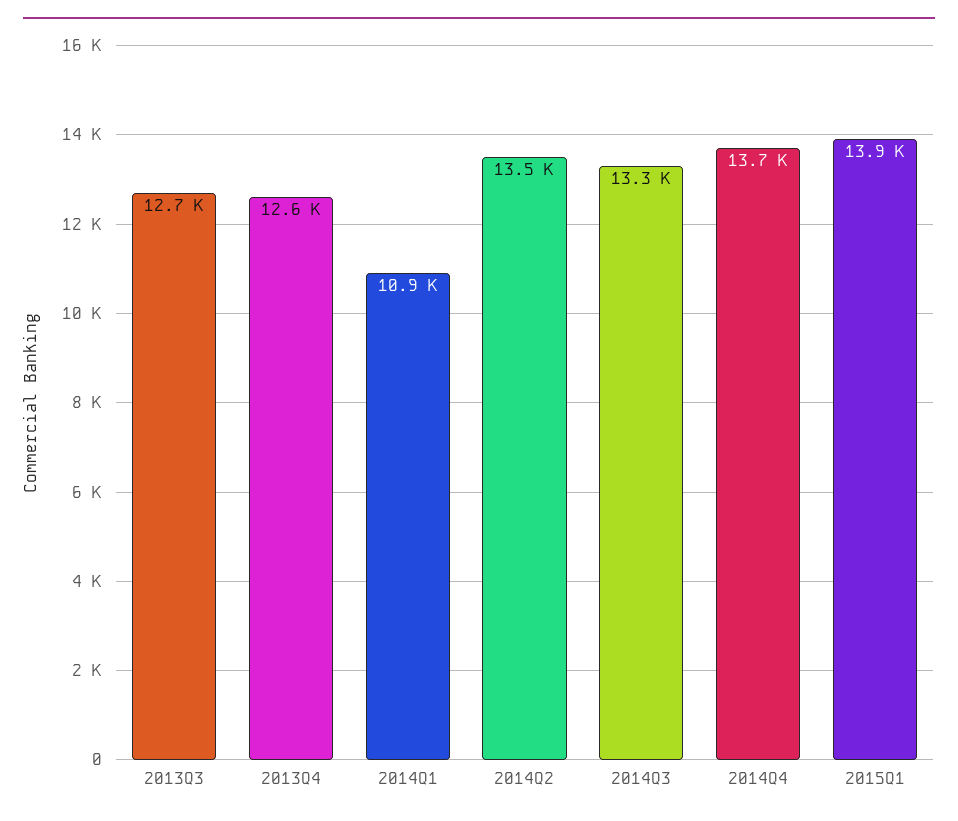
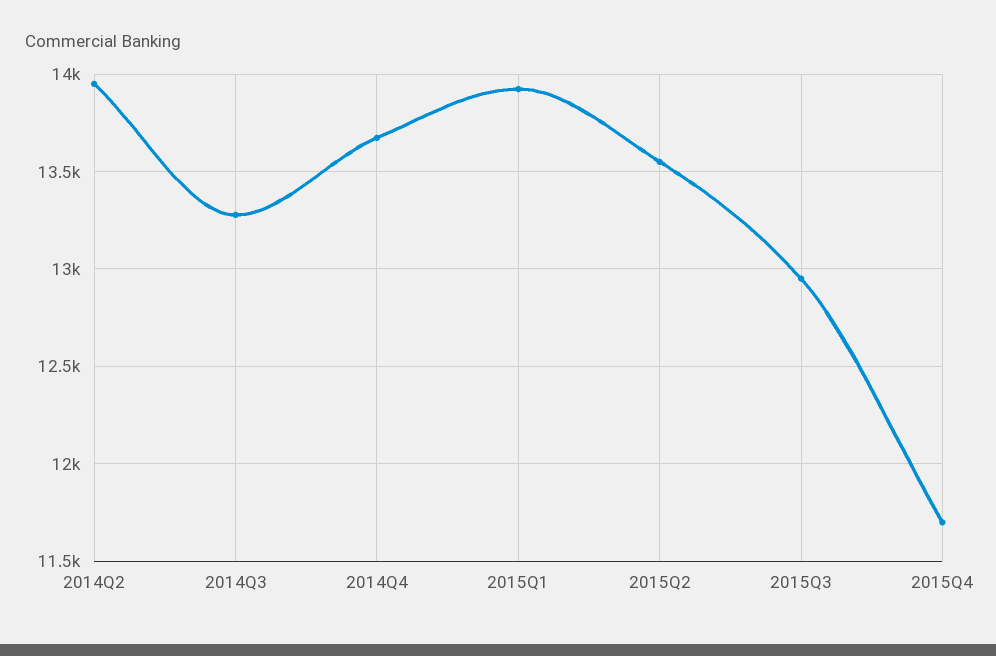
2013Q3: 12700 -> none
2013Q4: 12600 -> none
2014Q1: 10900 -> none
2014Q2: 13500 -> 13950
2015Q2: none -> 13550
2015Q3: none -> 12950
2015Q4: none -> 11700

